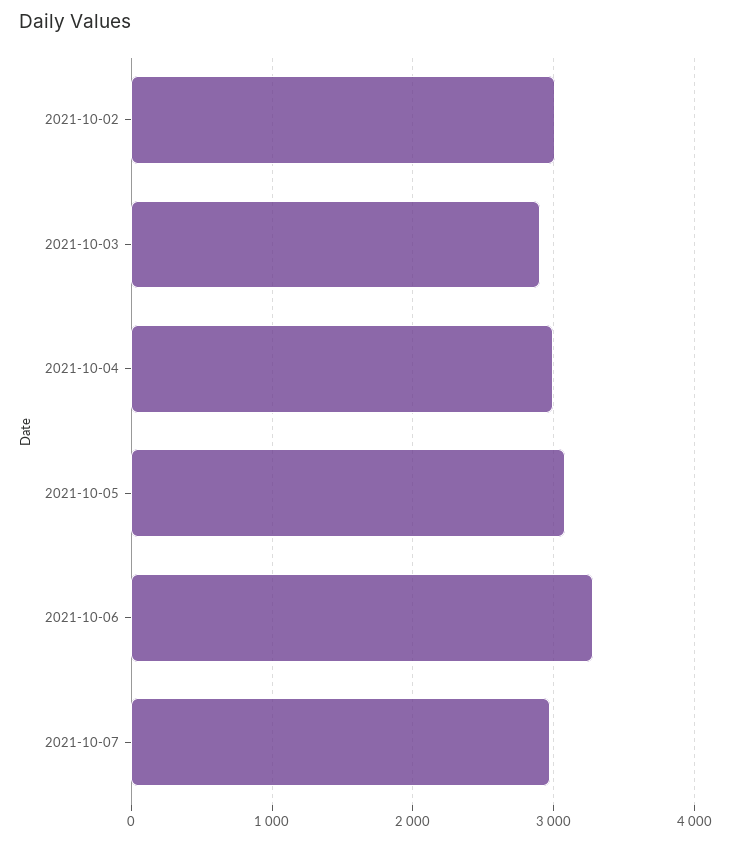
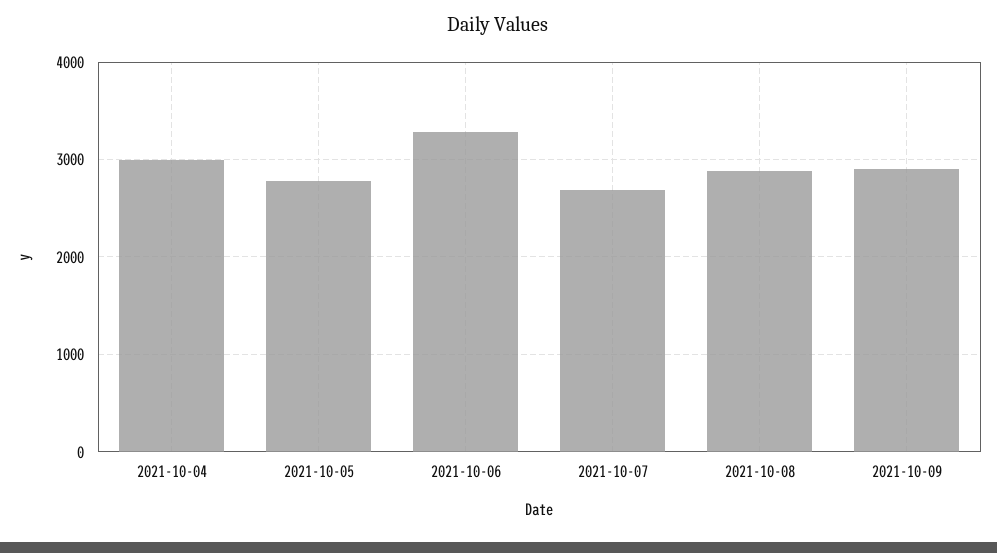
2021-10-02: 3000 -> none
2021-10-03: 2900 -> none
2021-10-05: 3100 -> 2800
2021-10-07: 3000 -> 2700
2021-10-08: none -> 2900
2021-10-09: none -> 2900

